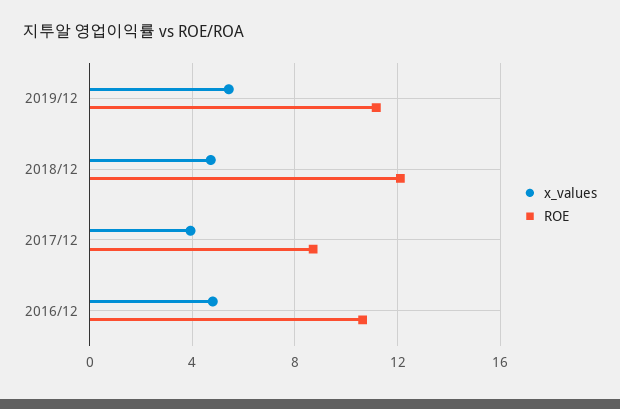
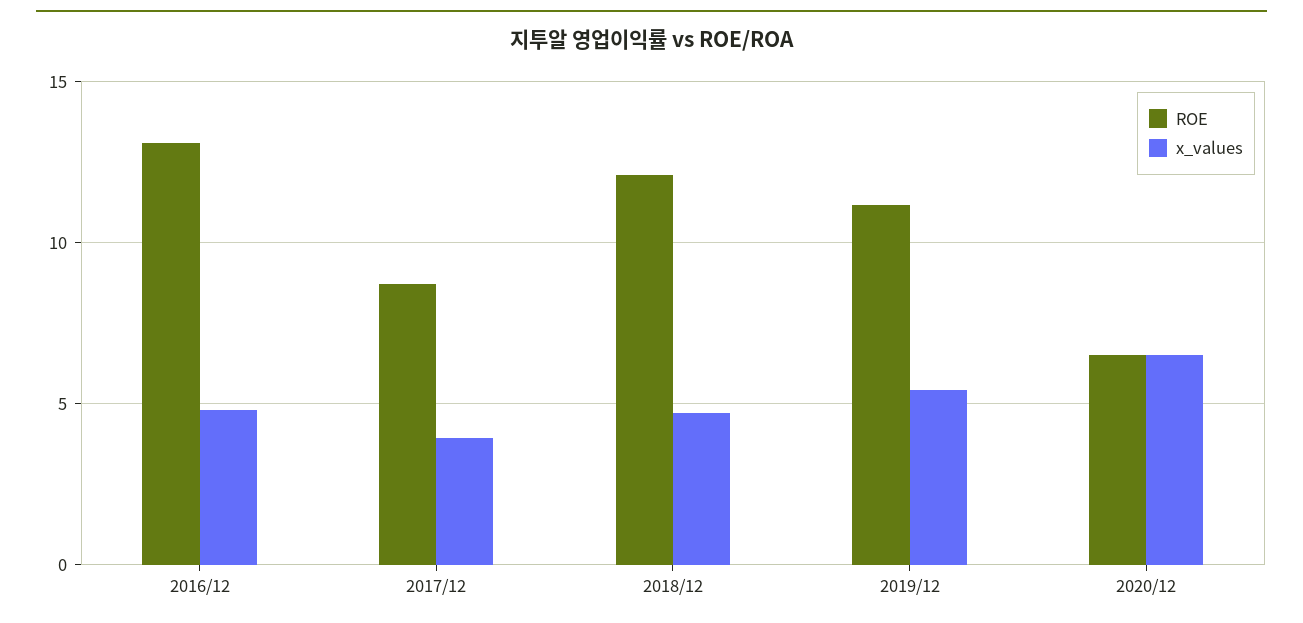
ROE, 2016/12: 10.5 -> 13
ROE, 2020/12: none -> 6.5
x_values, 2020/12: none -> 6.5

